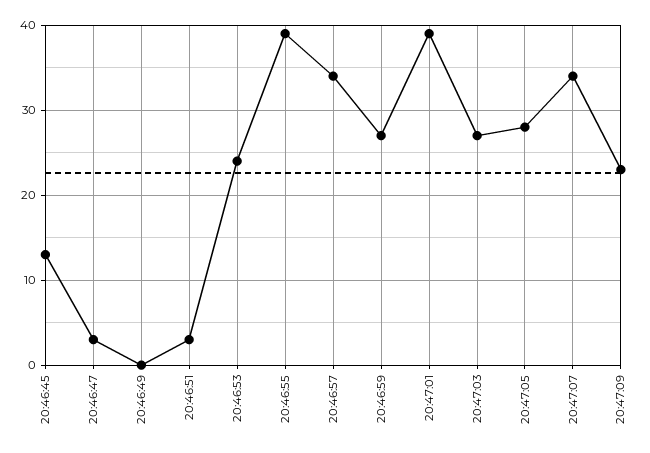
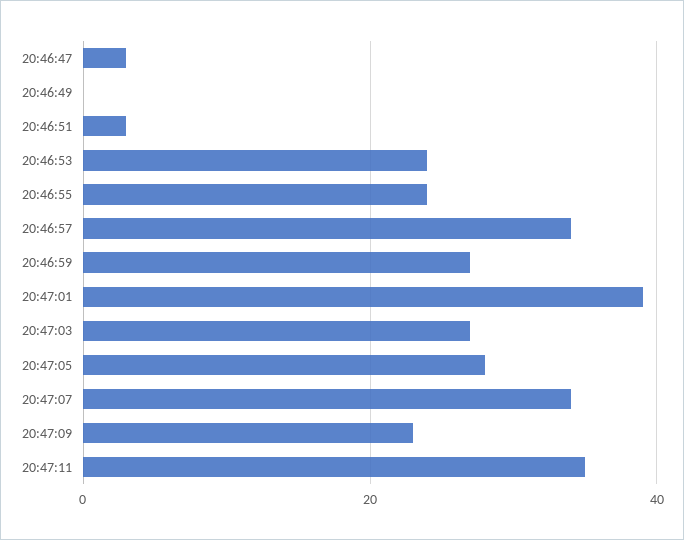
20:46:45: 13 -> none
20:46:55: 39 -> 25
20:47:11: none -> 35

